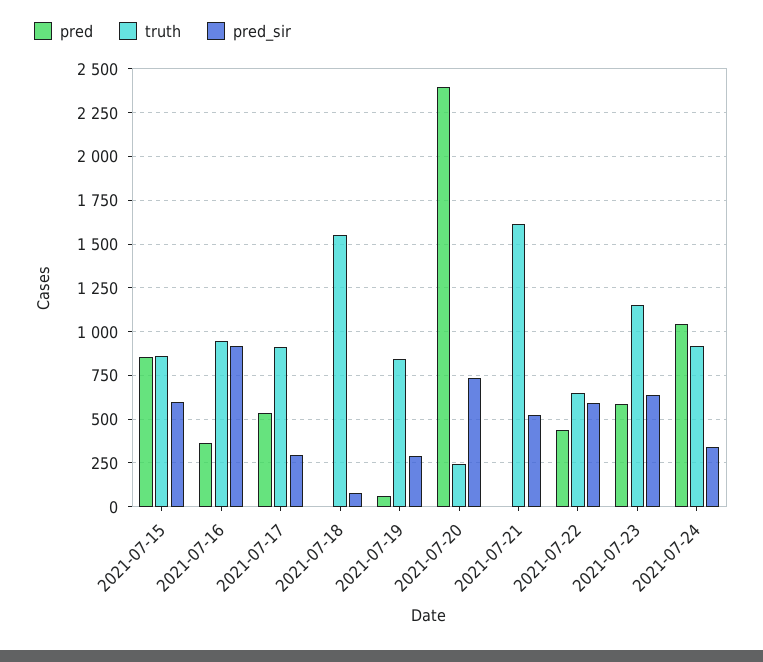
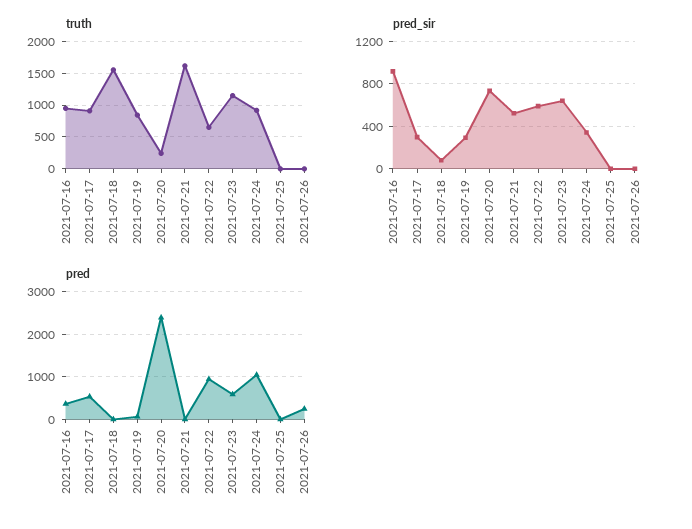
pred, 2021-07-15: 850 -> none
truth, 2021-07-15: 850 -> none
pred_sir, 2021-07-15: 600 -> none
pred, 2021-07-22: 450 -> 1000
truth, 2021-07-25: none -> 0
truth, 2021-07-26: none -> 0
pred_sir, 2021-07-25: none -> 0
pred_sir, 2021-07-26: none -> 0
pred, 2021-07-25: none -> 0
pred, 2021-07-26: none -> 200

